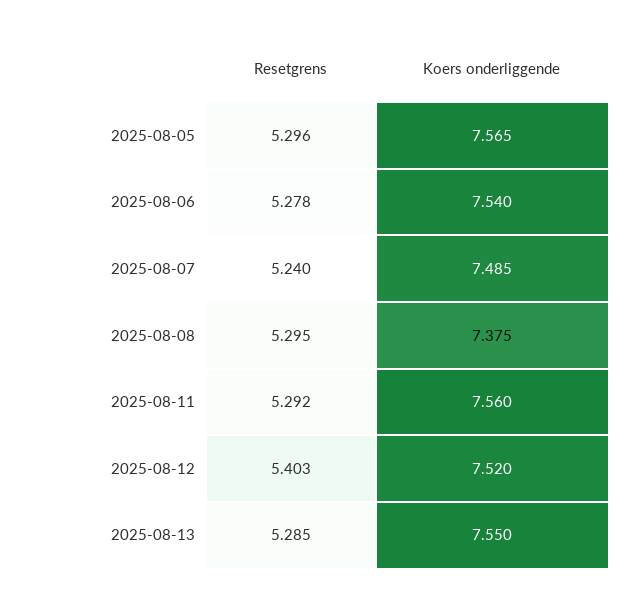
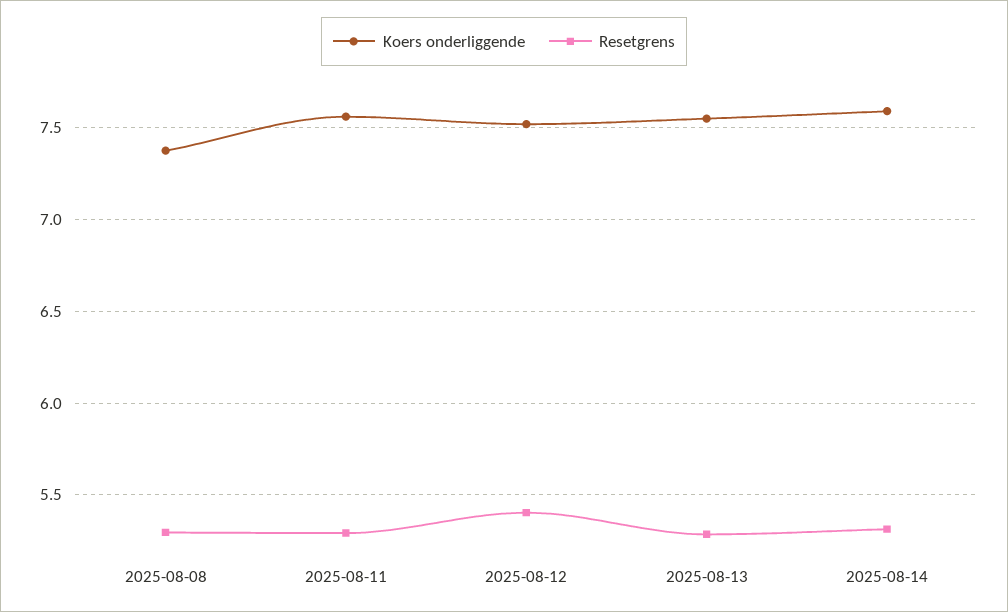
Resetgrens, 2025-08-05: 5.296 -> none
Koers onderliggende, 2025-08-05: 7.565 -> none
Resetgrens, 2025-08-06: 5.278 -> none
Koers onderliggende, 2025-08-06: 7.54 -> none
Resetgrens, 2025-08-07: 5.24 -> none
Koers onderliggende, 2025-08-07: 7.485 -> none
Koers onderliggende, 2025-08-14: none -> 7.6
Resetgrens, 2025-08-14: none -> 5.3

